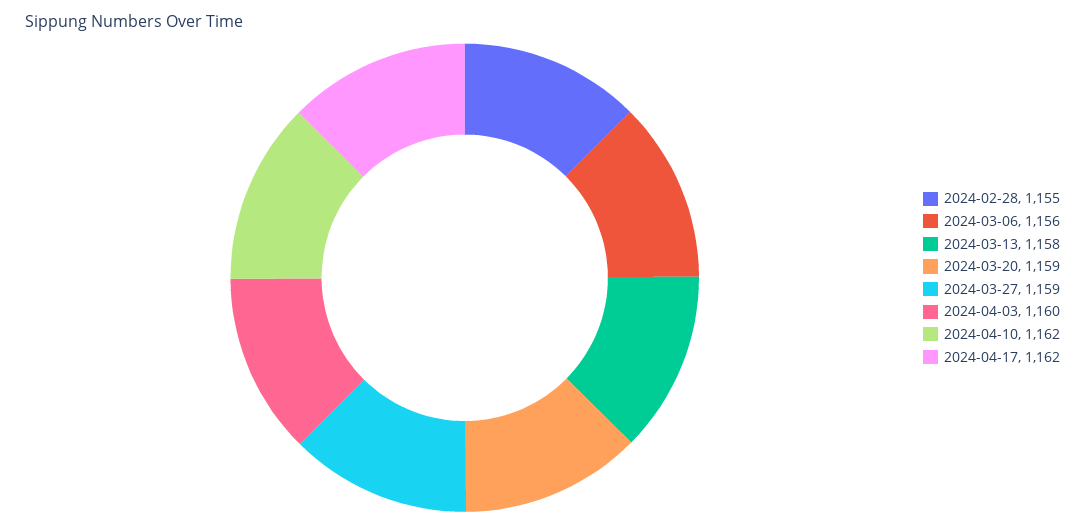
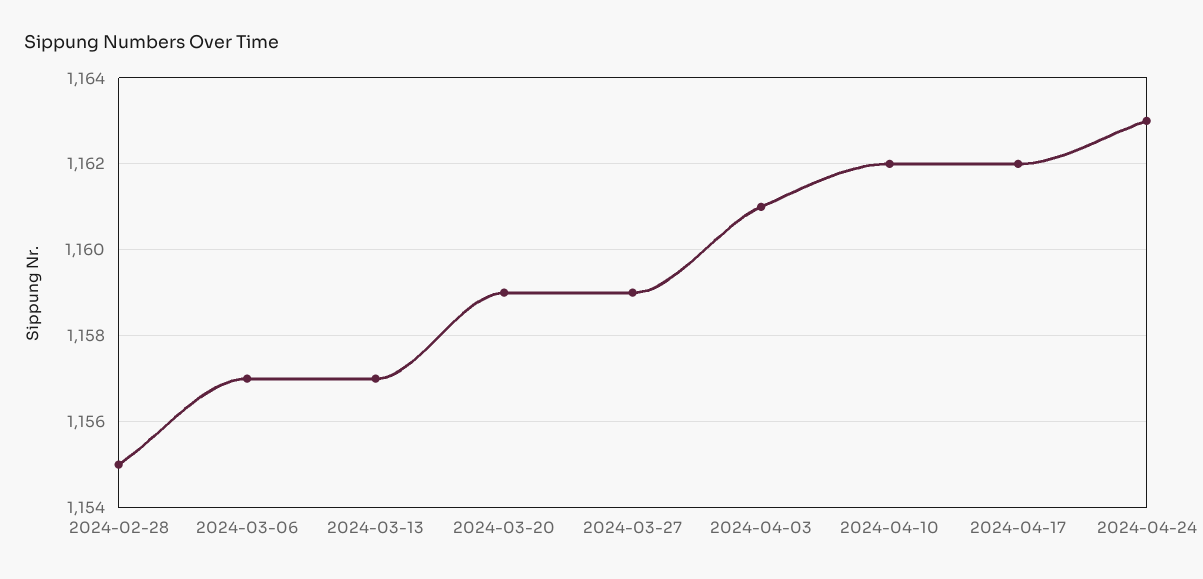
2024-03-06: 1156 -> 1157
2024-03-13: 1158 -> 1157
2024-04-03: 1160 -> 1161
2024-04-24: none -> 1163

